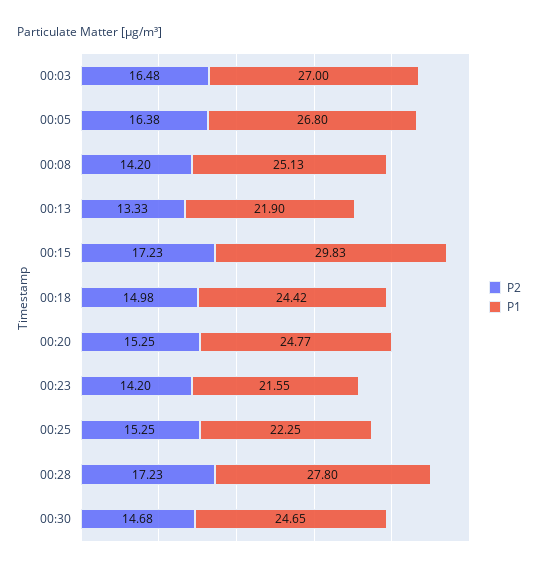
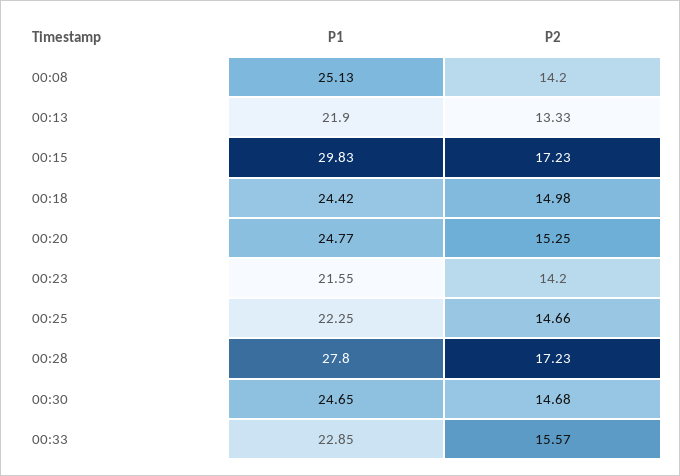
P2, 00:03: 16.48 -> none
P1, 00:03: 27 -> none
P2, 00:05: 16.38 -> none
P1, 00:05: 26.8 -> none
P2, 00:25: 15.25 -> 14.66
P1, 00:33: none -> 22.85
P2, 00:33: none -> 15.57

